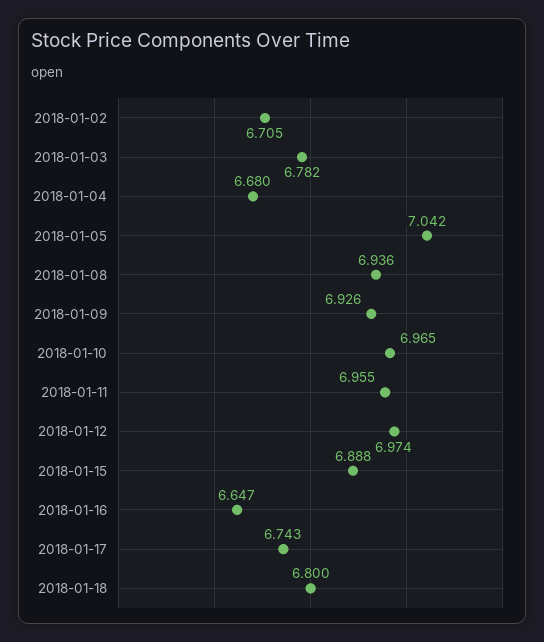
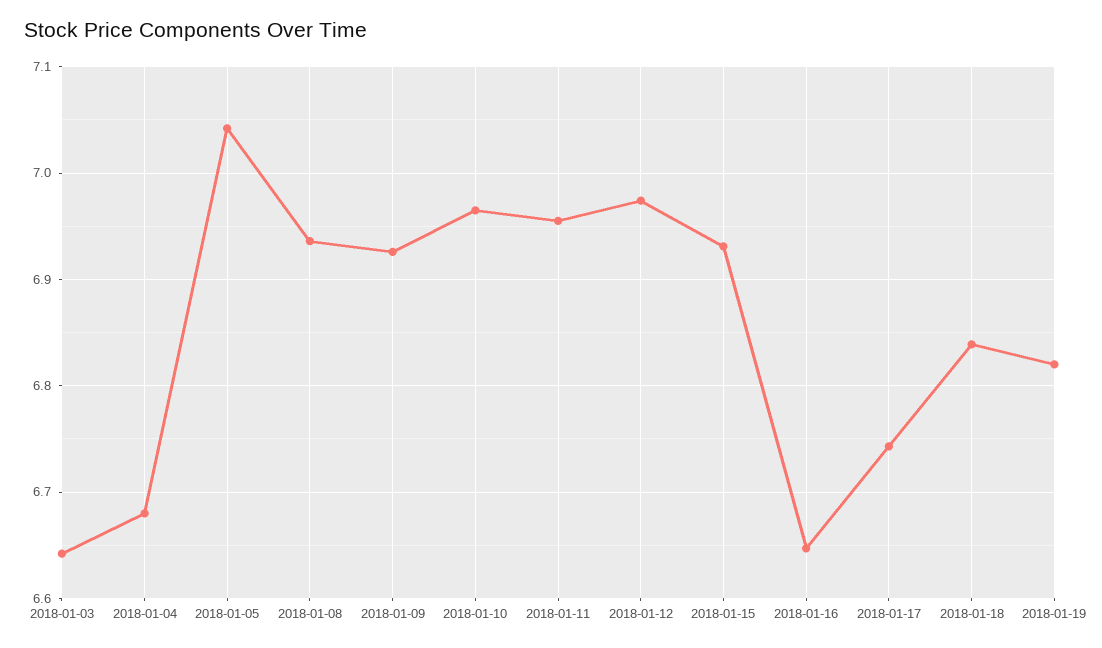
2018-01-02: 6.705 -> none
2018-01-03: 6.782 -> 6.64
2018-01-15: 6.888 -> 6.93
2018-01-18: 6.8 -> 6.84
2018-01-19: none -> 6.82

